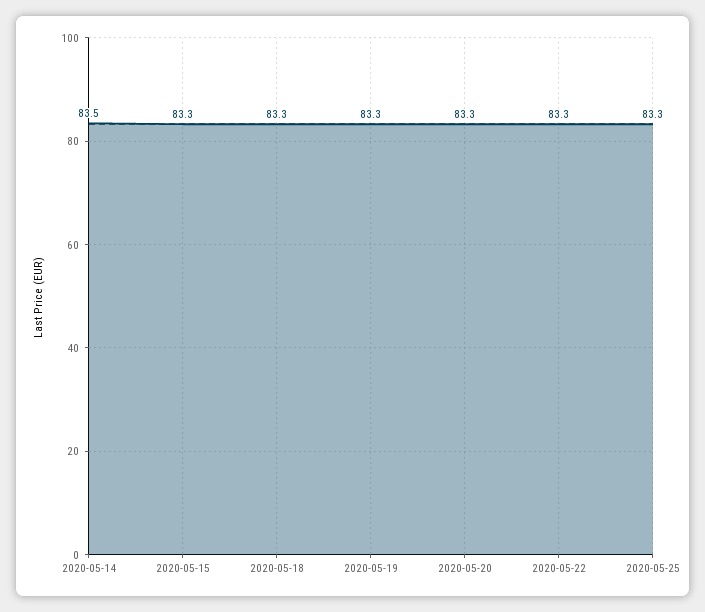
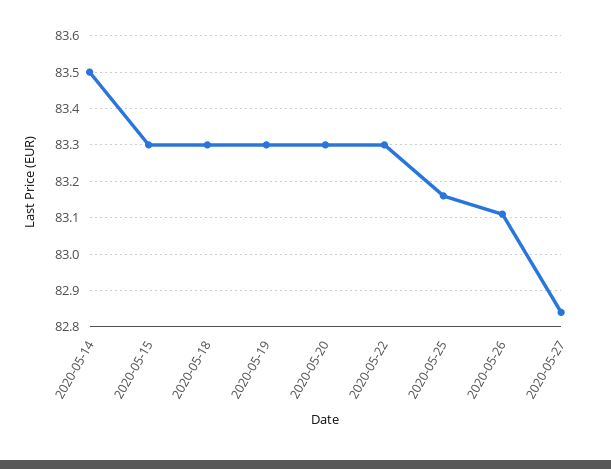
2020-05-25: 83.3 -> 83.15
2020-05-26: none -> 83.1
2020-05-27: none -> 82.85

